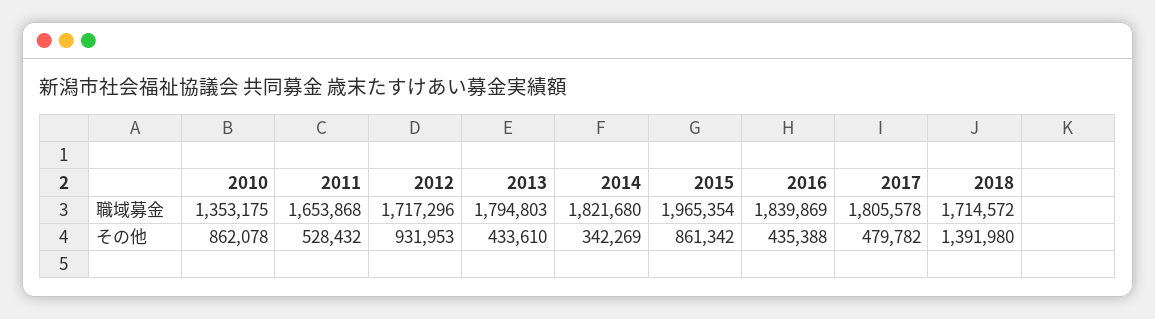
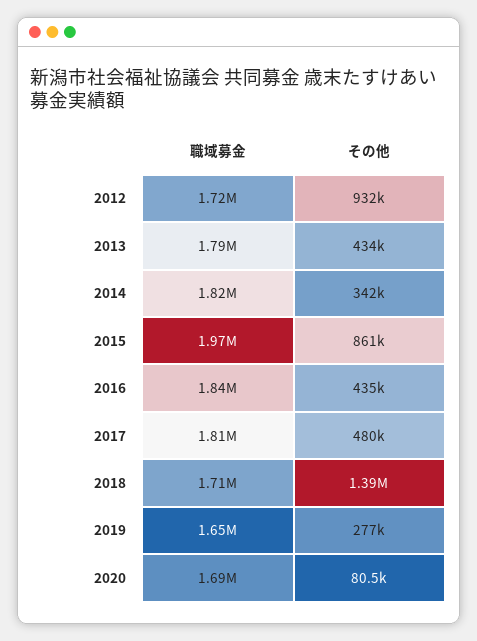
2010, 職域募金: 1353175 -> none
2011, 職域募金: 1653868 -> none
2010, その他: 862078 -> none
2011, その他: 528432 -> none
2019, 職域募金: none -> 1650000
2019, その他: none -> 277000
2020, 職域募金: none -> 1690000
2020, その他: none -> 80500

